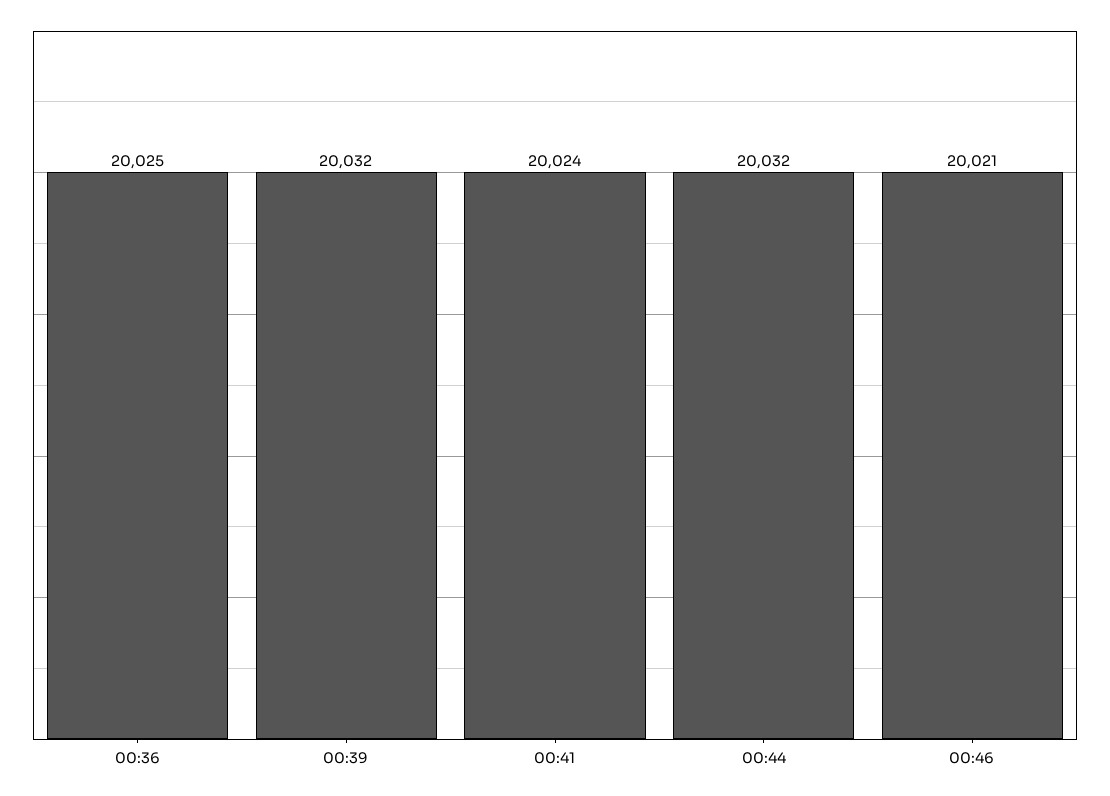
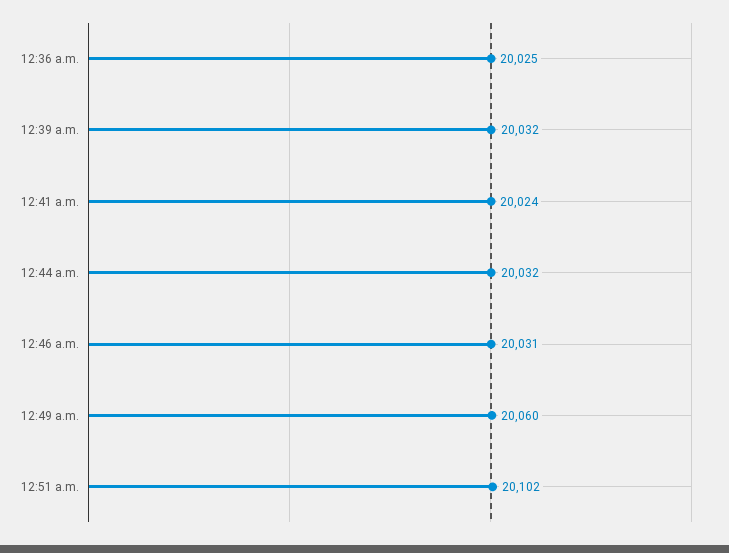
00:46: 20021 -> 20031
12:49 a.m.: none -> 20060
12:51 a.m.: none -> 20102

